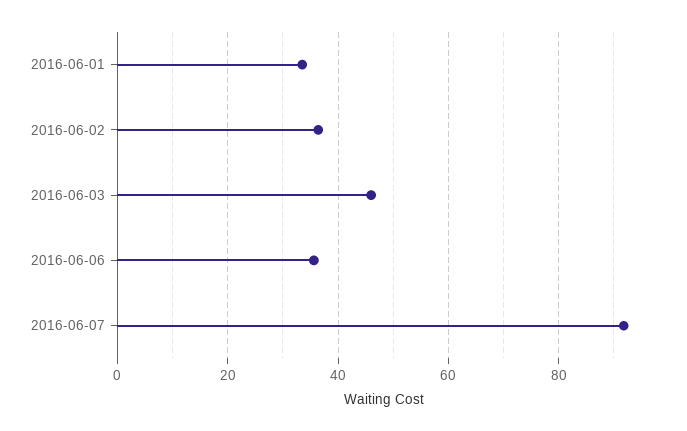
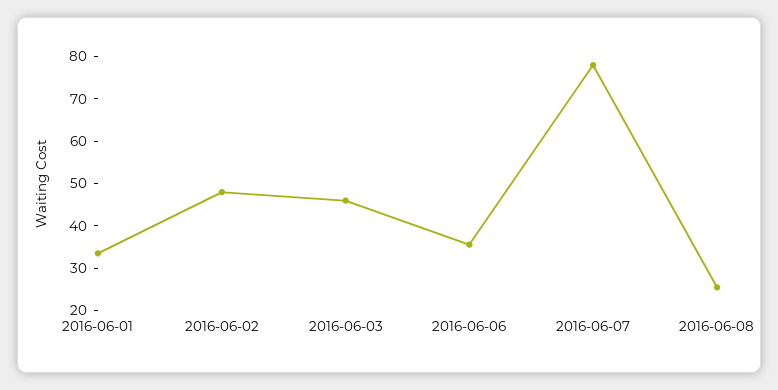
2016-06-02: 36 -> 48
2016-06-07: 92 -> 78
2016-06-08: none -> 26

